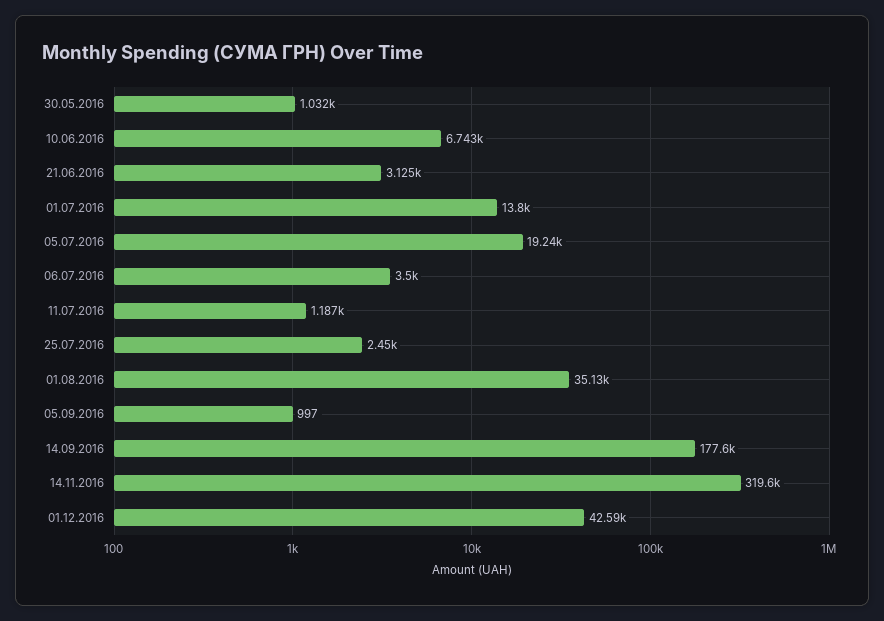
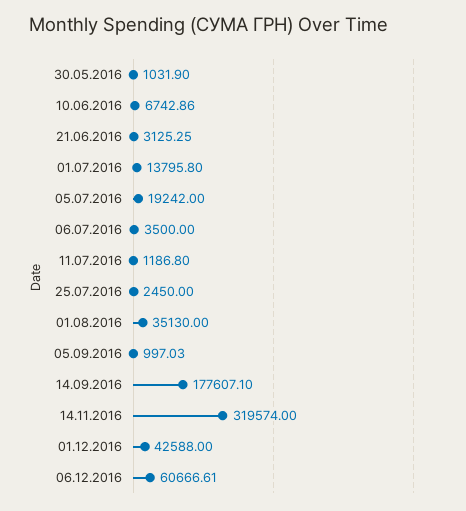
06.12.2016: none -> 60666.61

